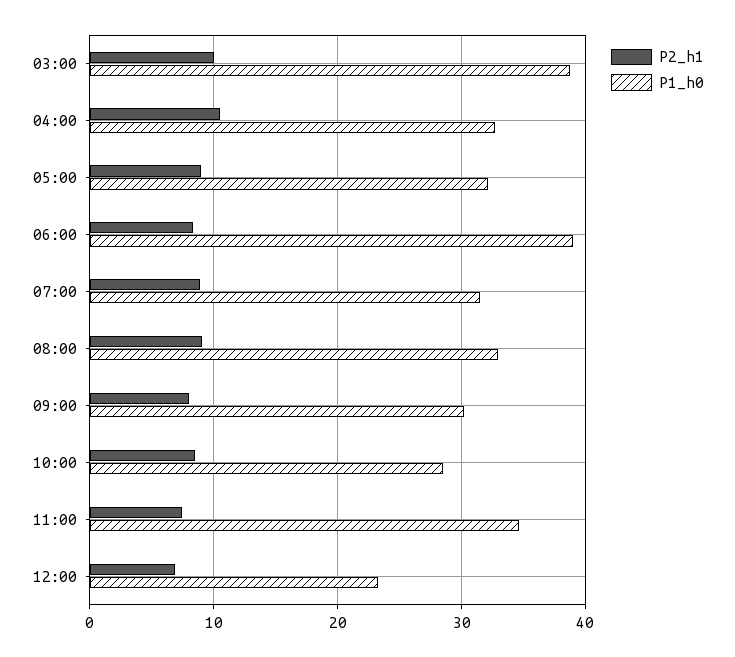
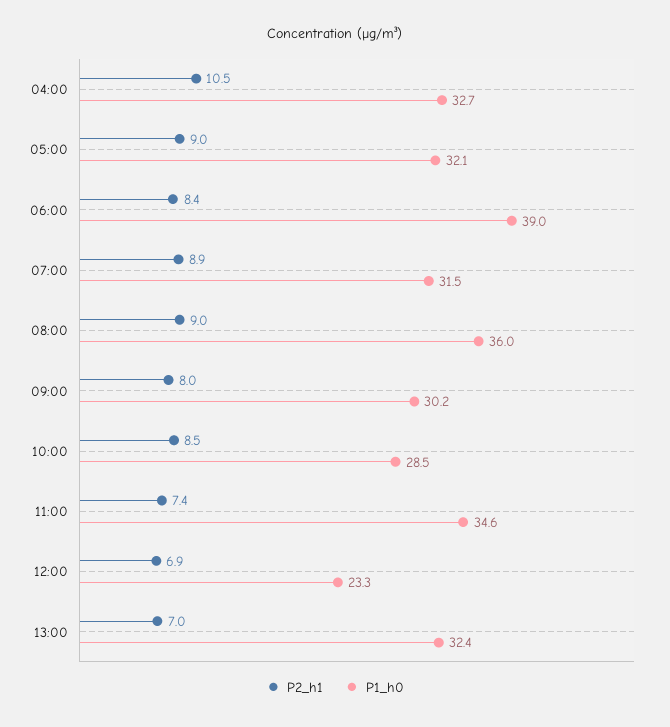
P2_h1, 03:00: 10 -> none
P1_h0, 03:00: 39 -> none
P1_h0, 08:00: 33 -> 36
P2_h1, 13:00: none -> 7
P1_h0, 13:00: none -> 32.4

